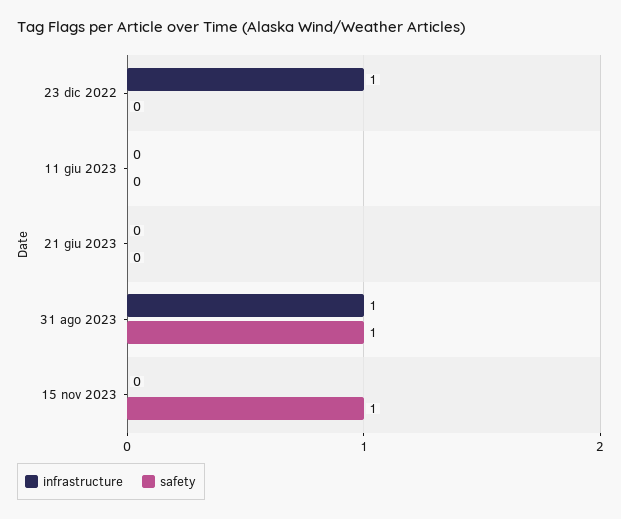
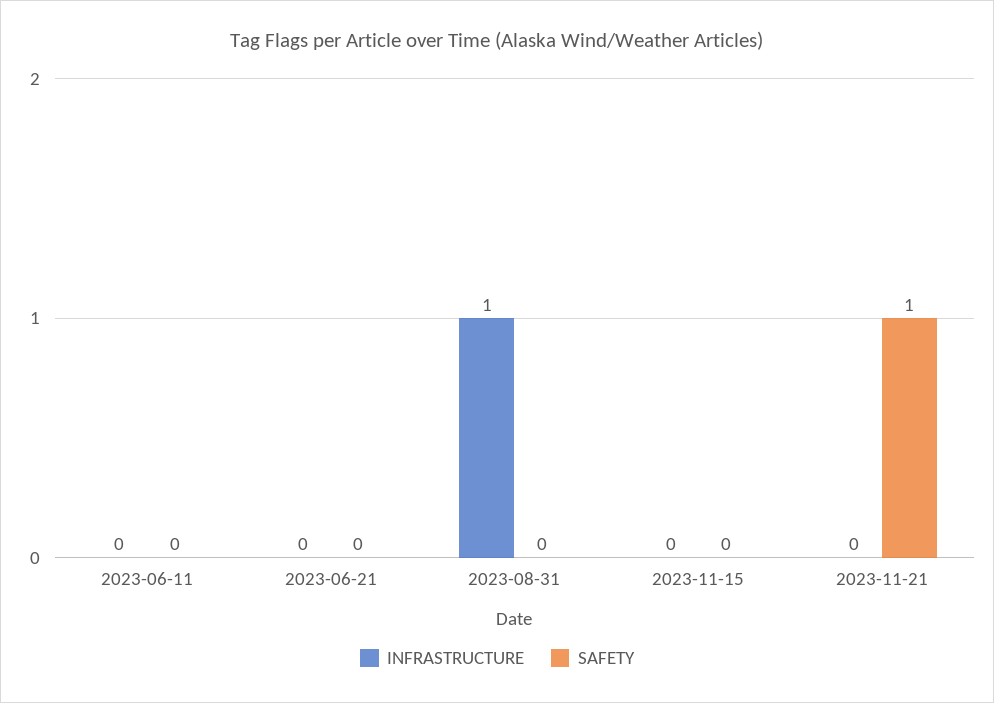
infrastructure, 23 dic 2022: 1 -> none
safety, 23 dic 2022: 0 -> none
safety, 31 ago 2023: 1 -> 0
safety, 15 nov 2023: 1 -> 0
infrastructure, 2023-11-21: none -> 0
safety, 2023-11-21: none -> 1

